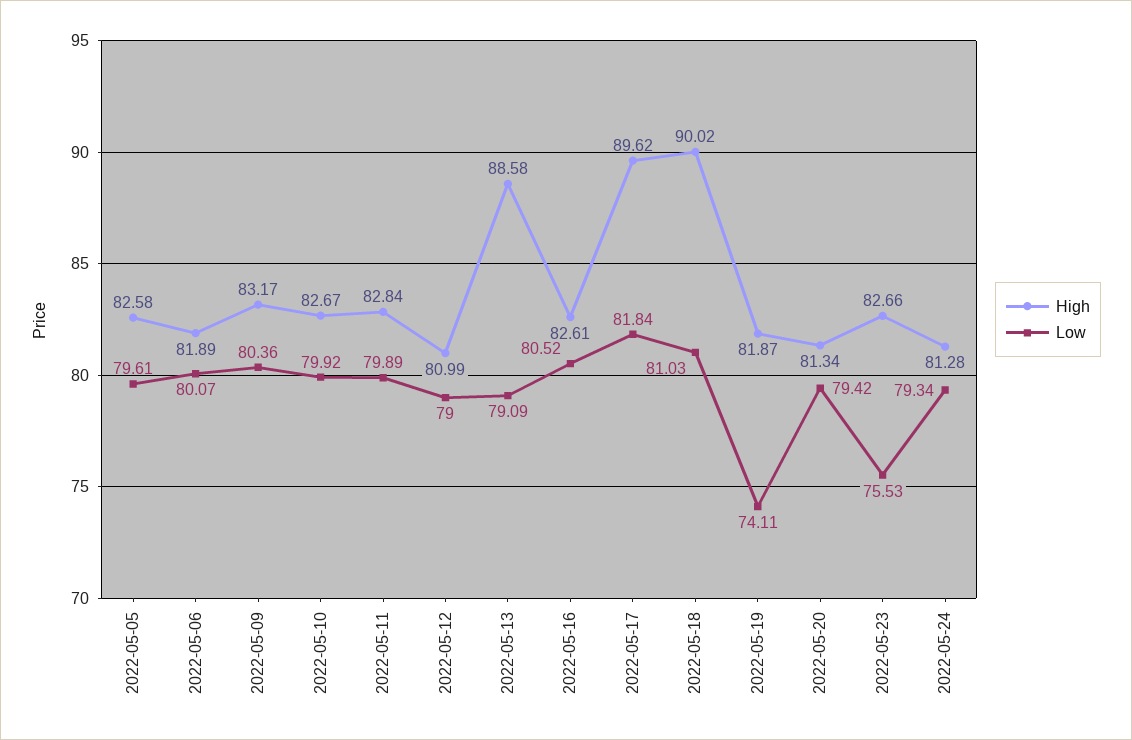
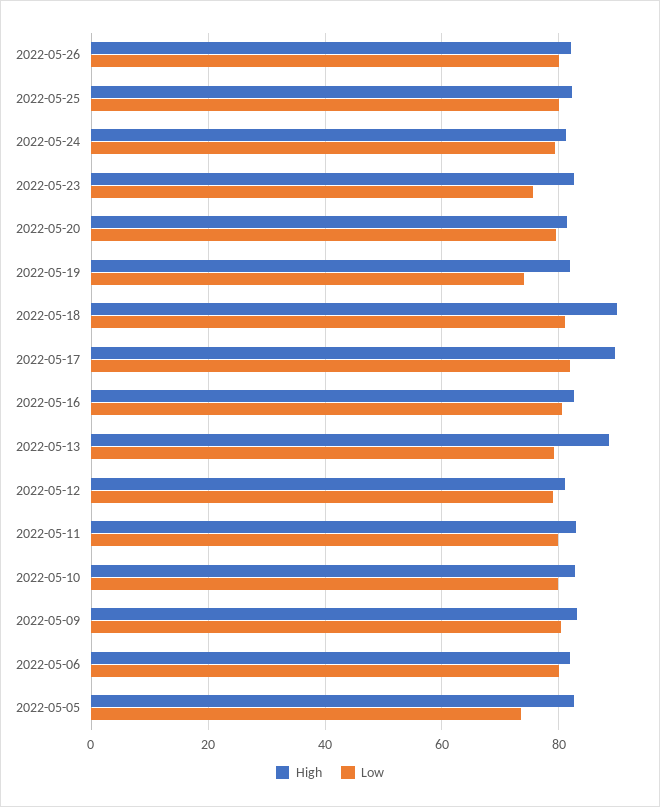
Low, 2022-05-05: 79.61 -> 74
High, 2022-05-26: none -> 82
Low, 2022-05-26: none -> 80
High, 2022-05-25: none -> 82
Low, 2022-05-25: none -> 80

